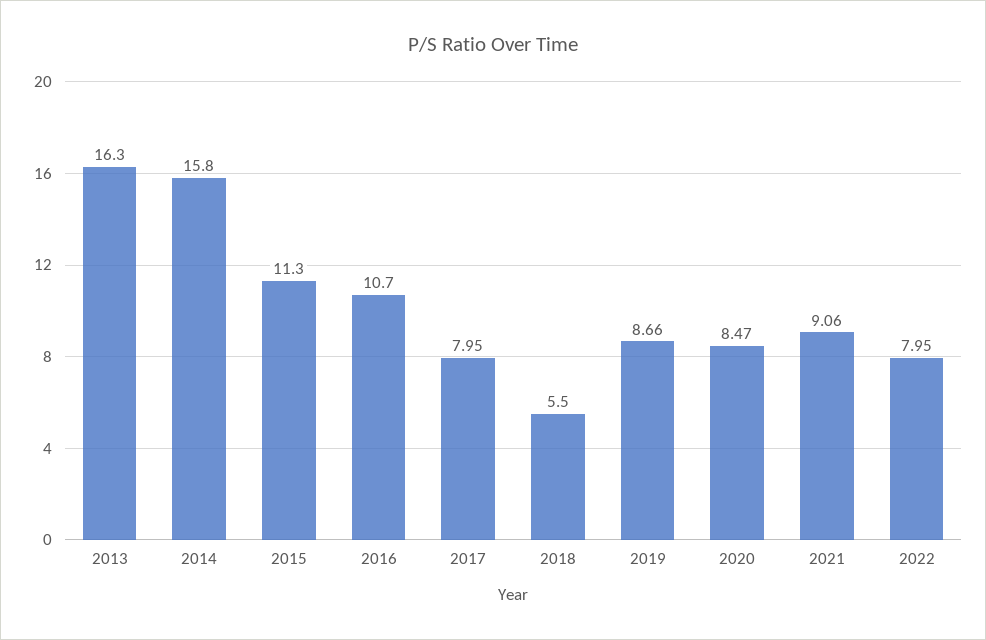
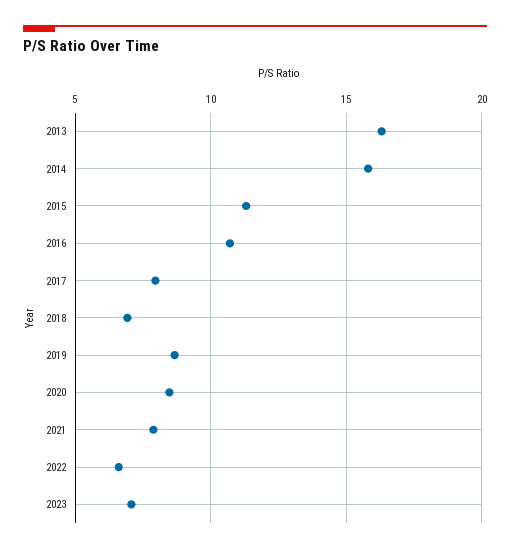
2018: 5.5 -> 7
2021: 9.06 -> 8
2022: 7.95 -> 6.5
2023: none -> 7

